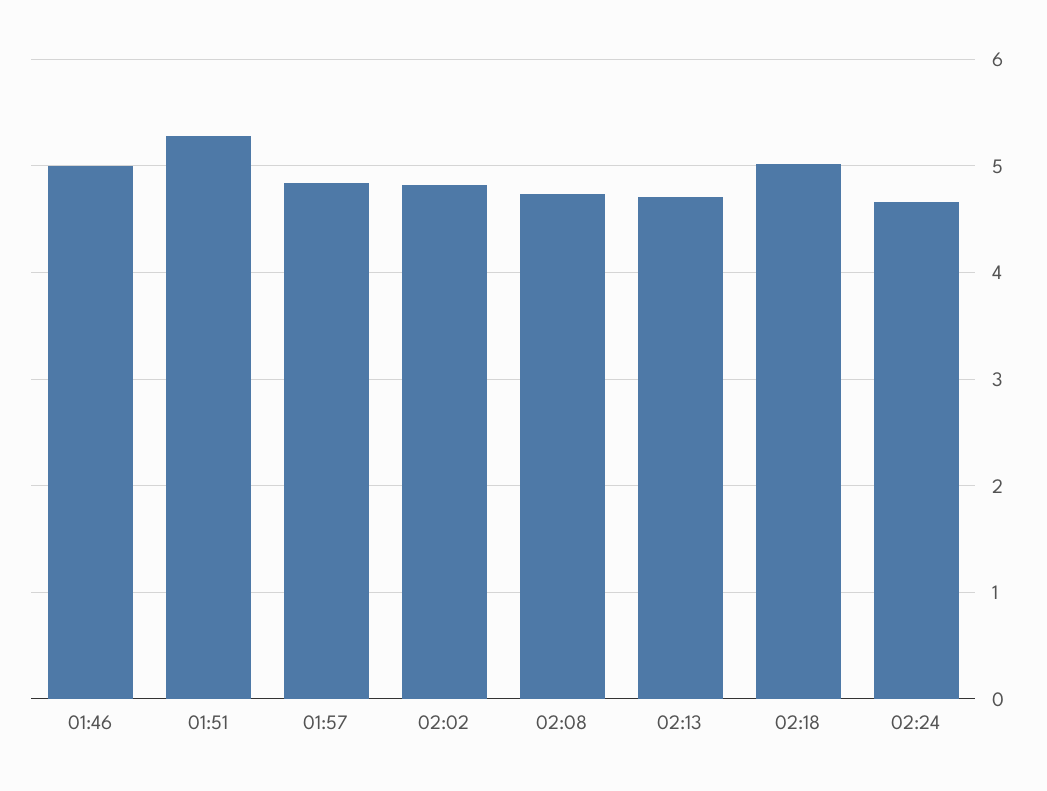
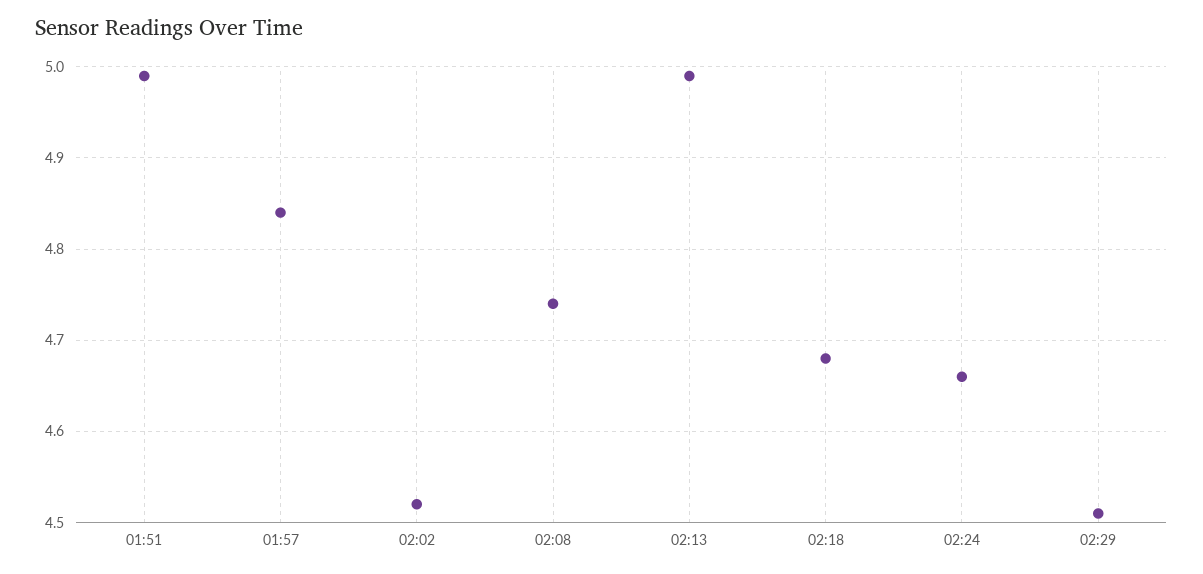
01:46: 5 -> none
01:51: 5.3 -> 4.99
02:02: 4.8 -> 4.52
02:13: 4.7 -> 4.99
02:18: 5 -> 4.68
02:29: none -> 4.51

